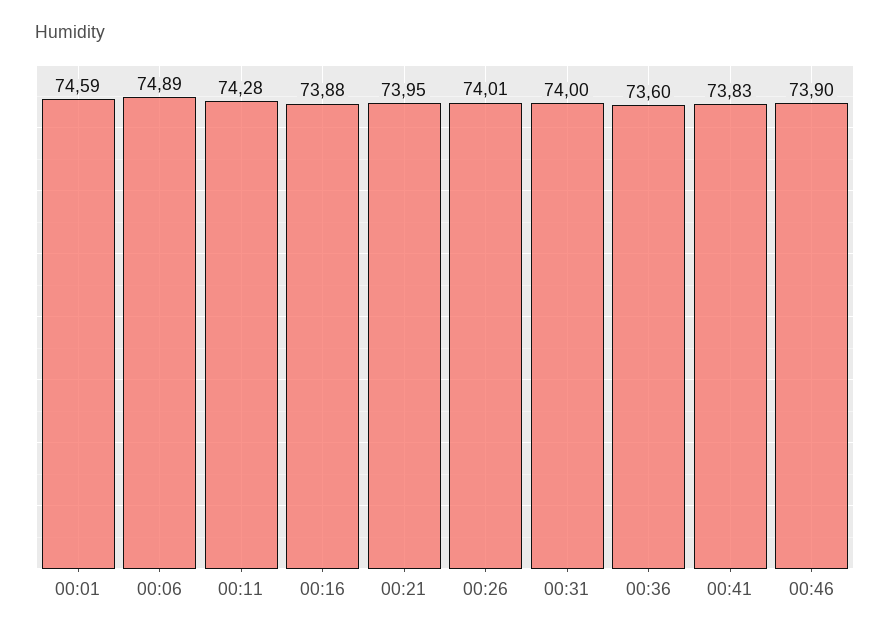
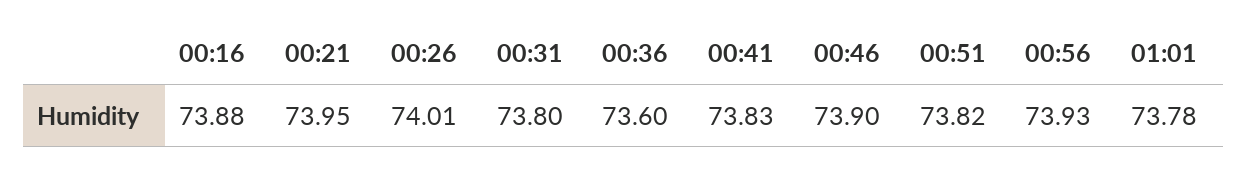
00:01: 74.59 -> none
00:06: 74.89 -> none
00:11: 74.28 -> none
00:31: 74 -> 73.8
00:51: none -> 73.82
00:56: none -> 73.93
01:01: none -> 73.78

